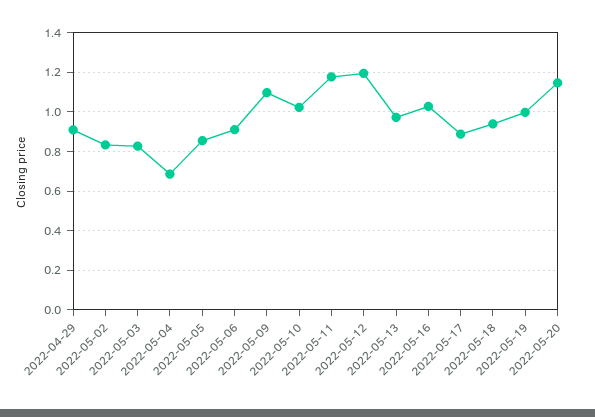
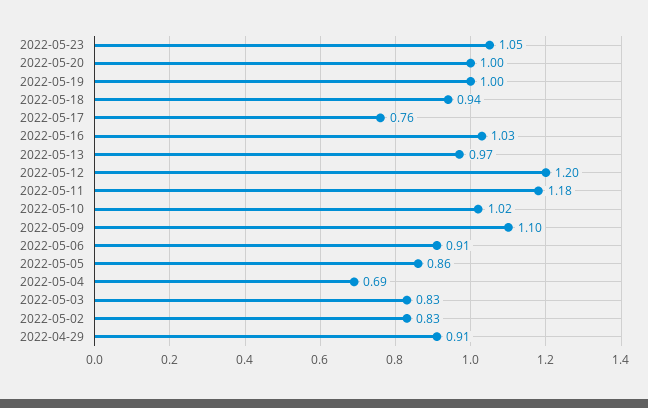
2022-05-17: 0.9 -> 0.76
2022-05-20: 1.15 -> 1
2022-05-23: none -> 1.05

